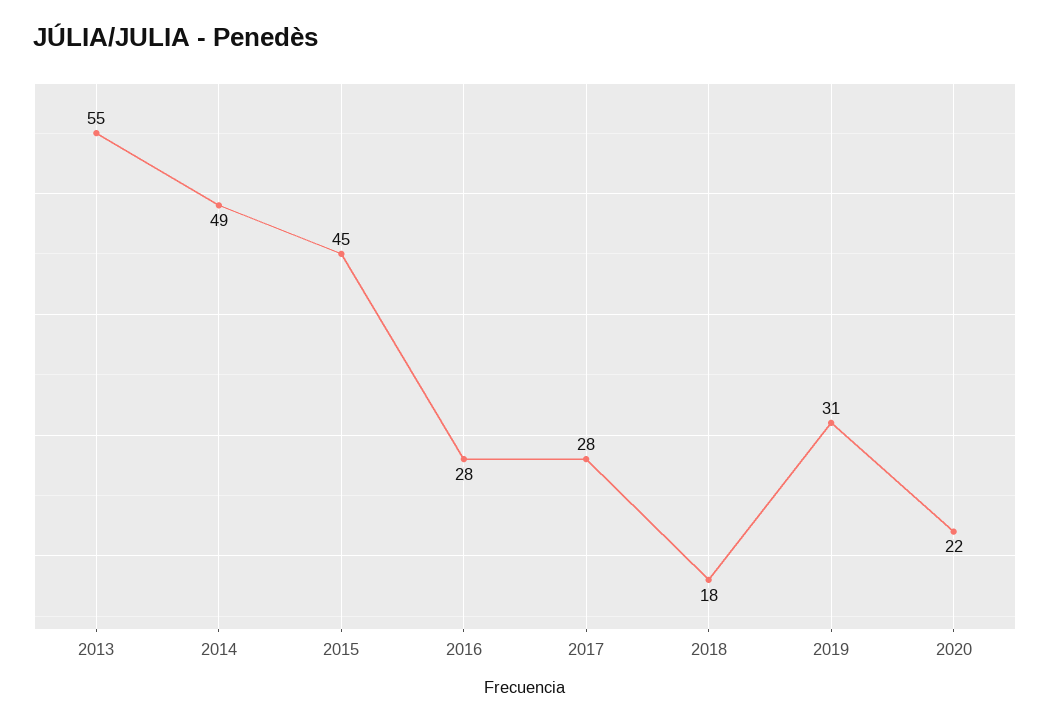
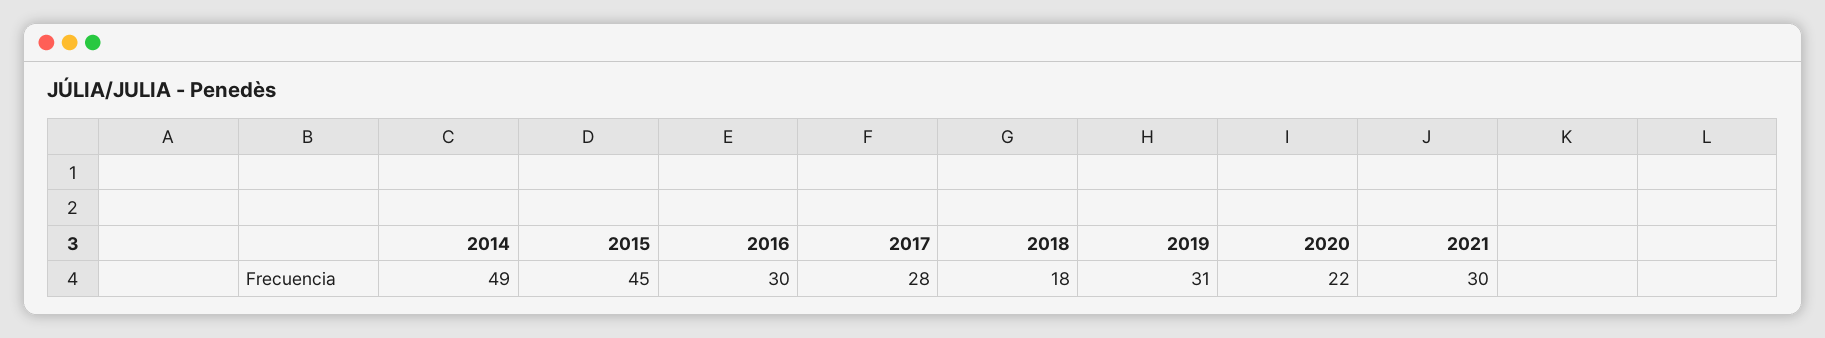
2013: 55 -> none
2016: 28 -> 30
2021: none -> 30

